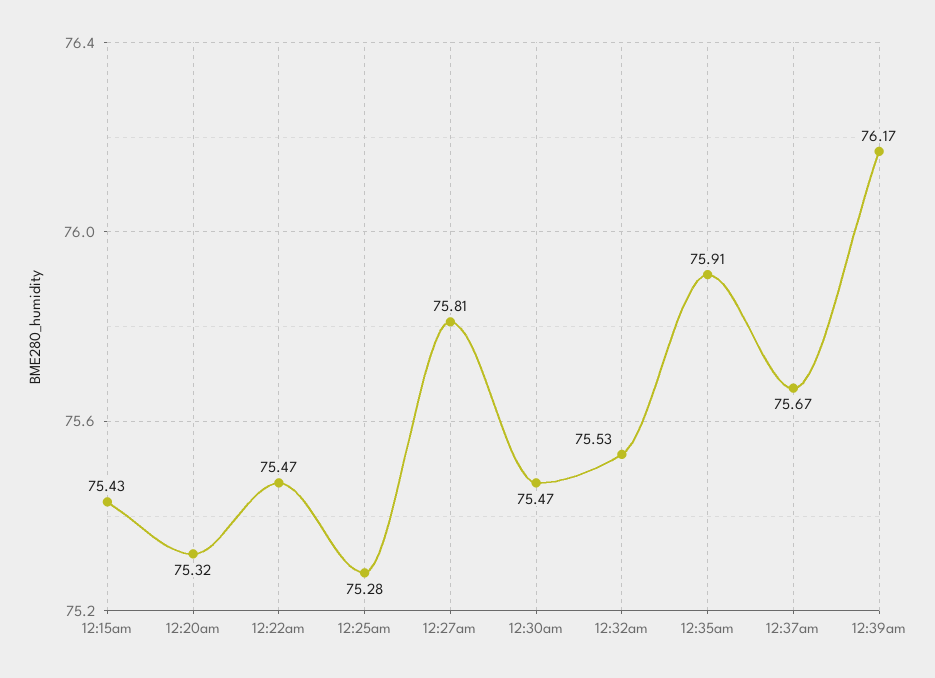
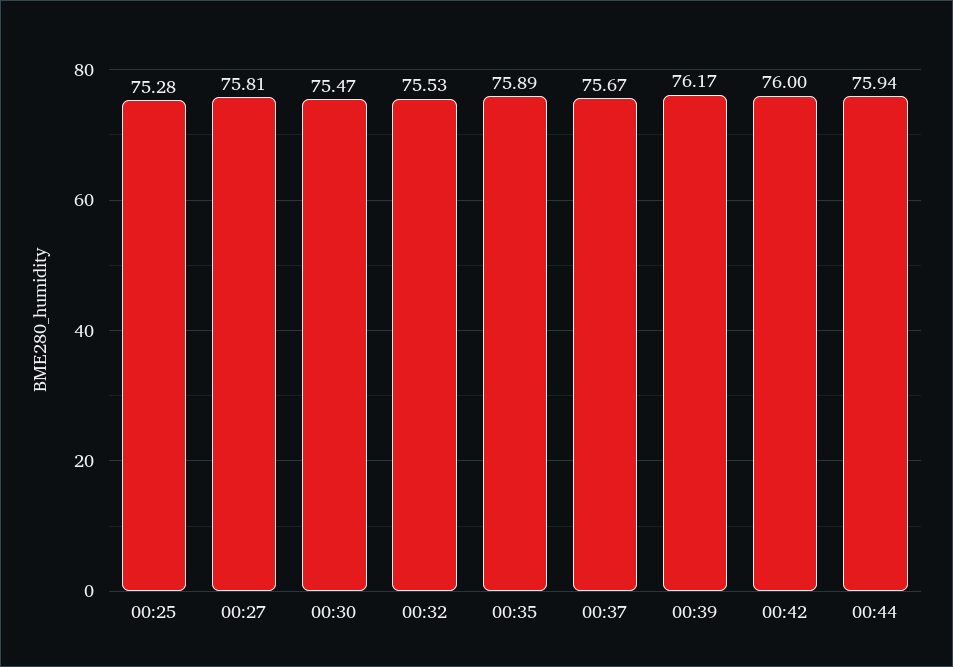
12:15am: 75.43 -> none
12:20am: 75.32 -> none
12:22am: 75.47 -> none
12:35am: 75.91 -> 75.89
00:42: none -> 76
00:44: none -> 75.94

